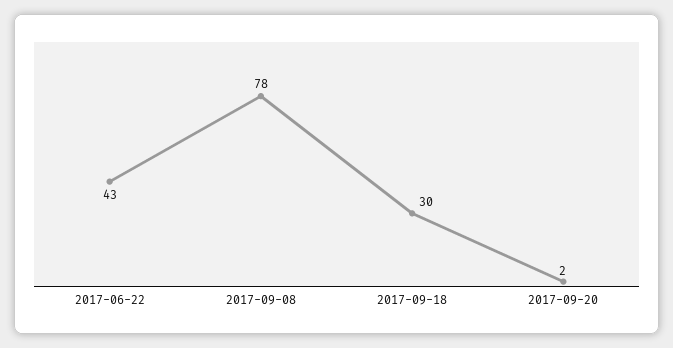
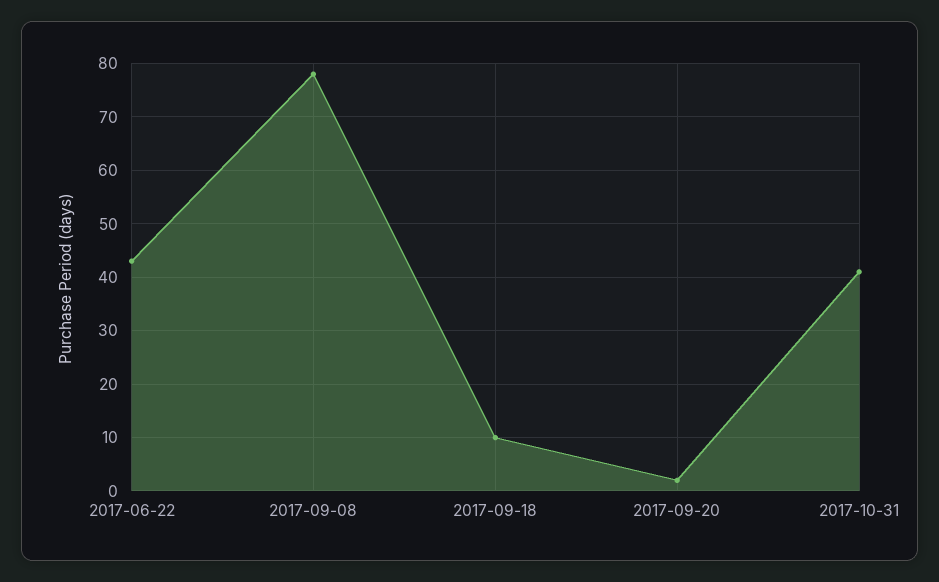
2017-09-18: 30 -> 10
2017-10-31: none -> 40

